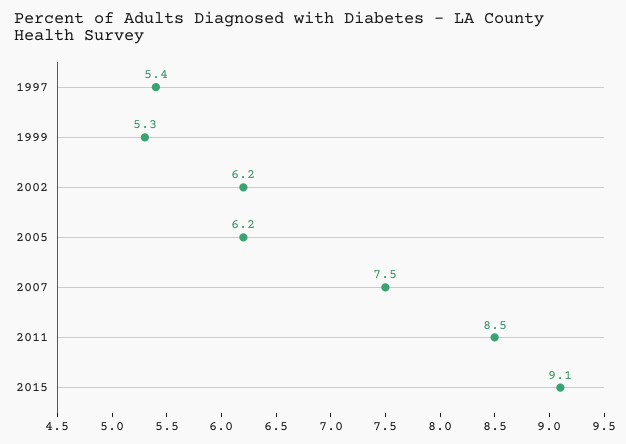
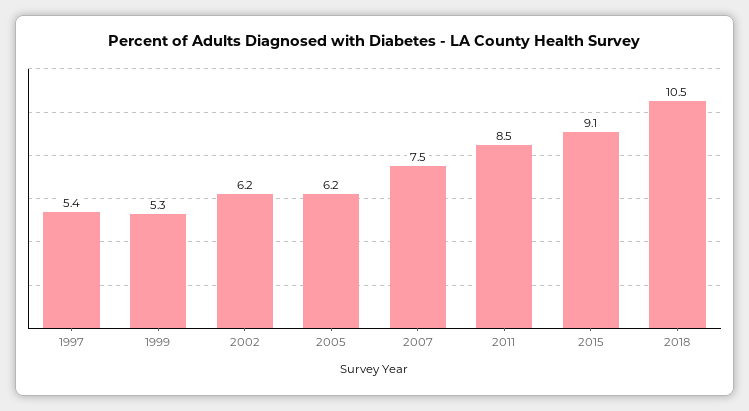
2018: none -> 10.5

